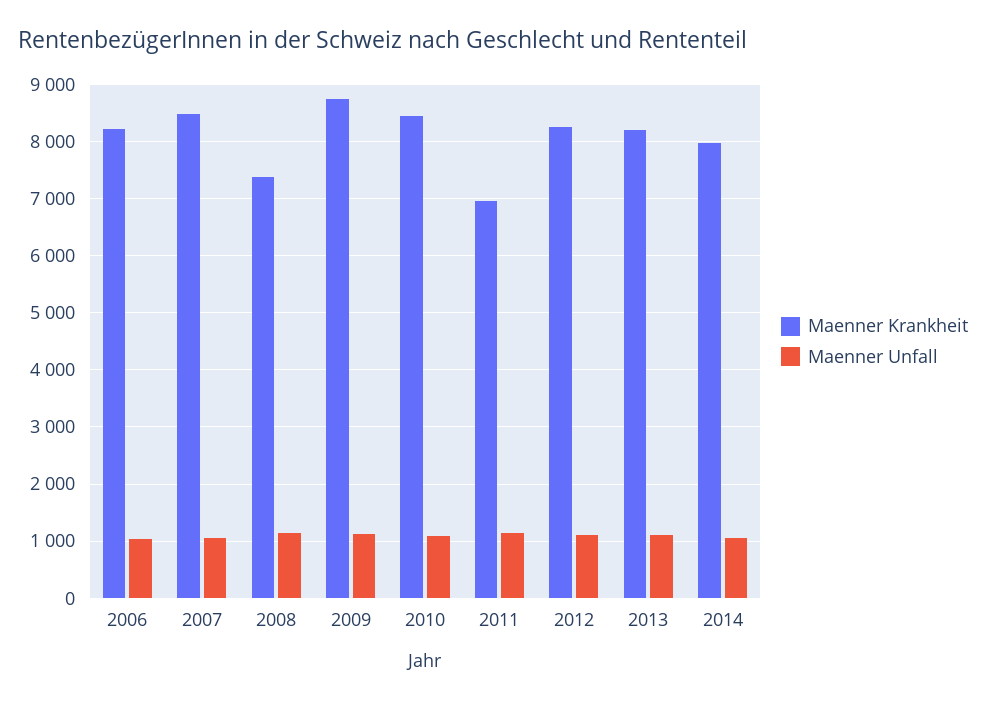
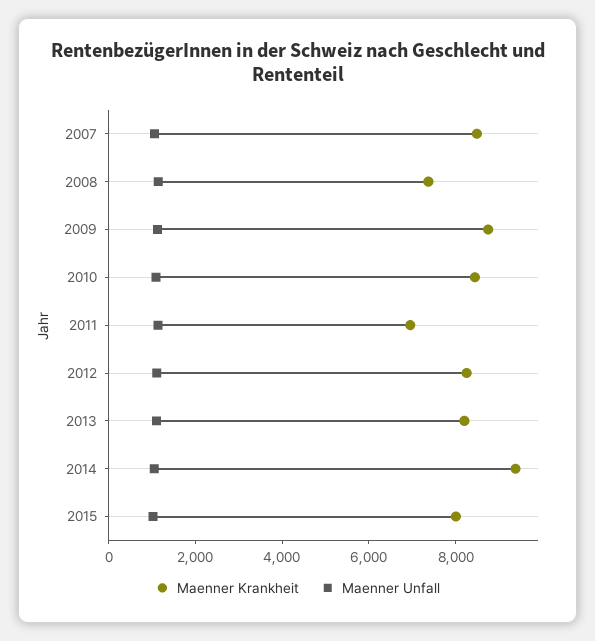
Maenner Krankheit, 2006: 8200 -> none
Maenner Unfall, 2006: 1000 -> none
Maenner Krankheit, 2014: 8000 -> 9500
Maenner Krankheit, 2015: none -> 8000
Maenner Unfall, 2015: none -> 1000

